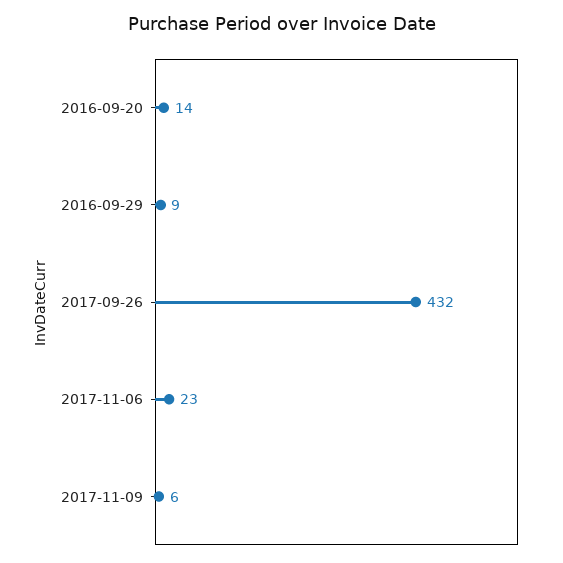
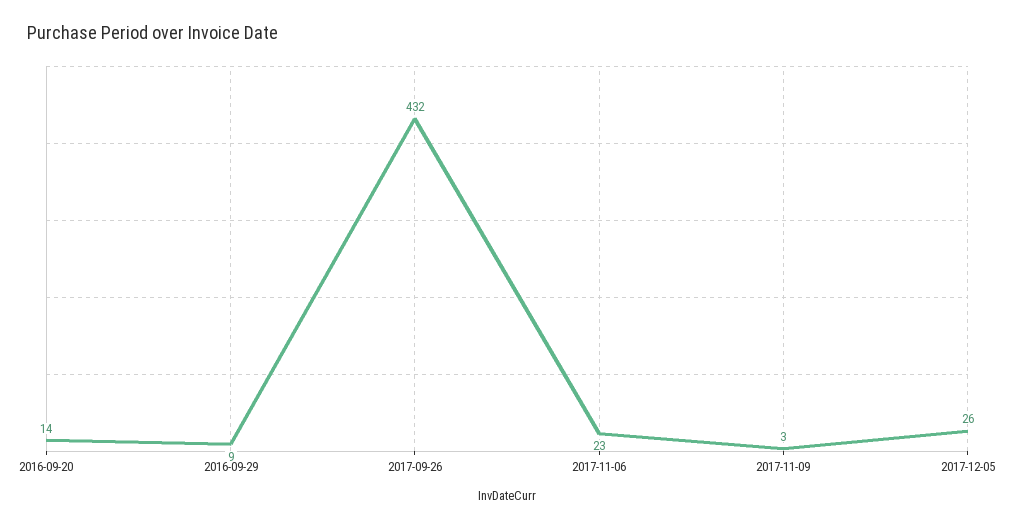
2017-11-09: 6 -> 3
2017-12-05: none -> 26

